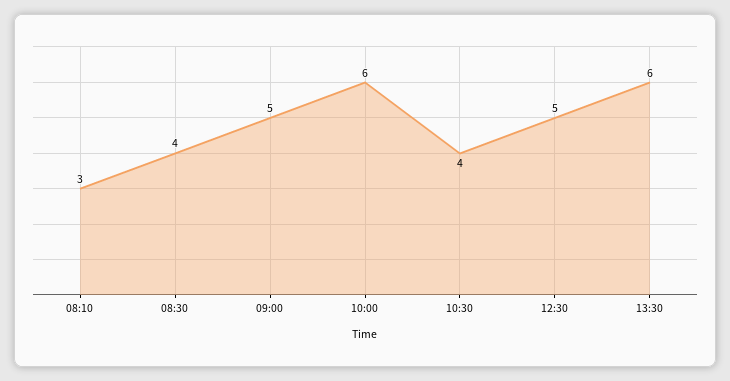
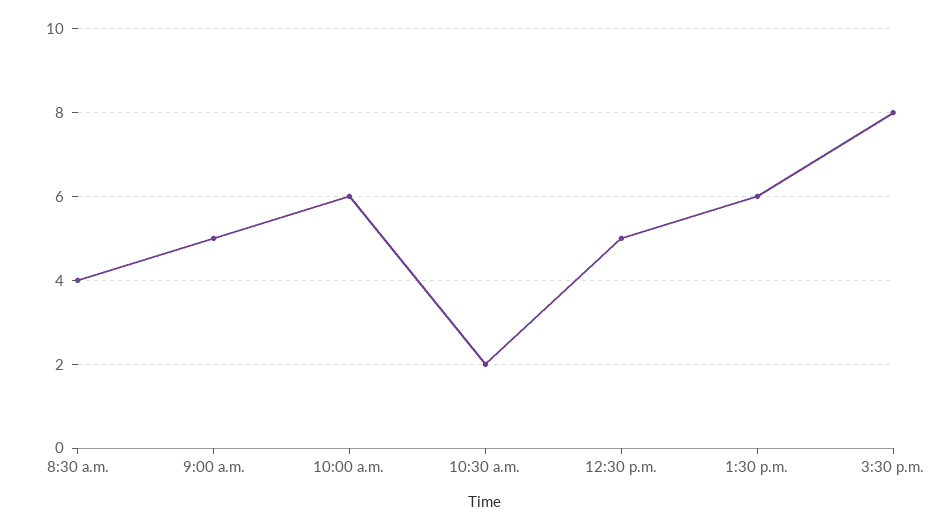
08:10: 3 -> none
10:30: 4 -> 2
3:30 p.m.: none -> 8

